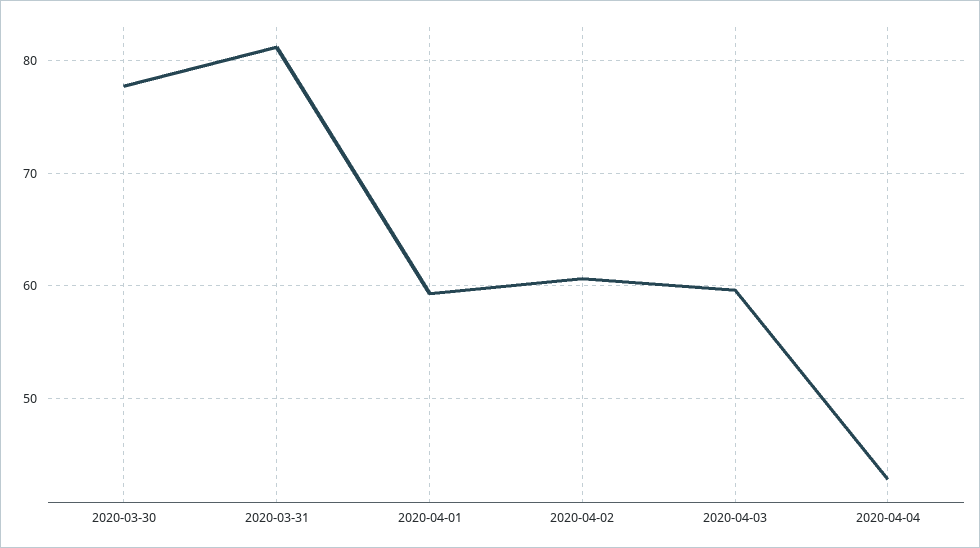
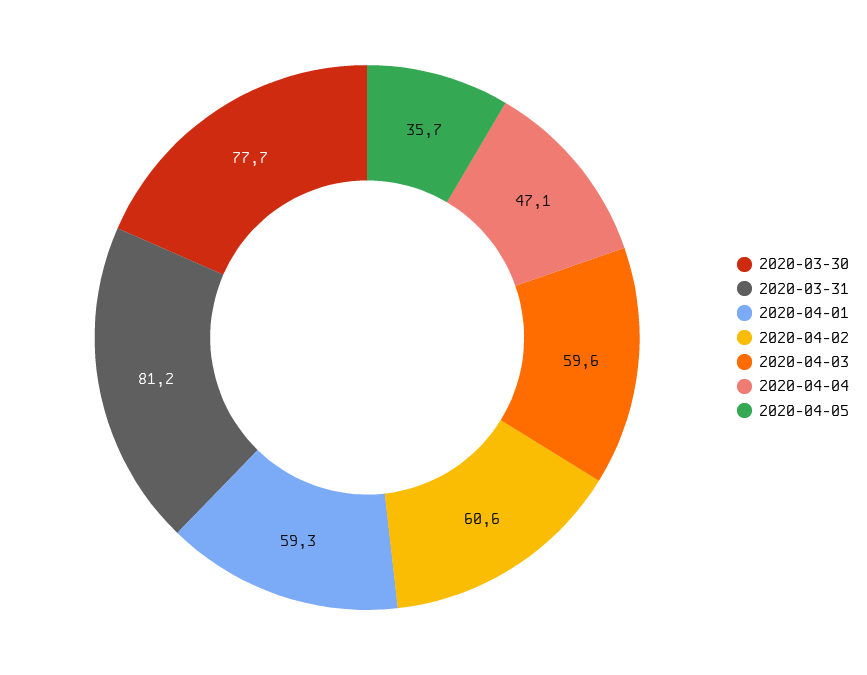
2020-04-04: 43 -> 47.1
2020-04-05: none -> 35.7

